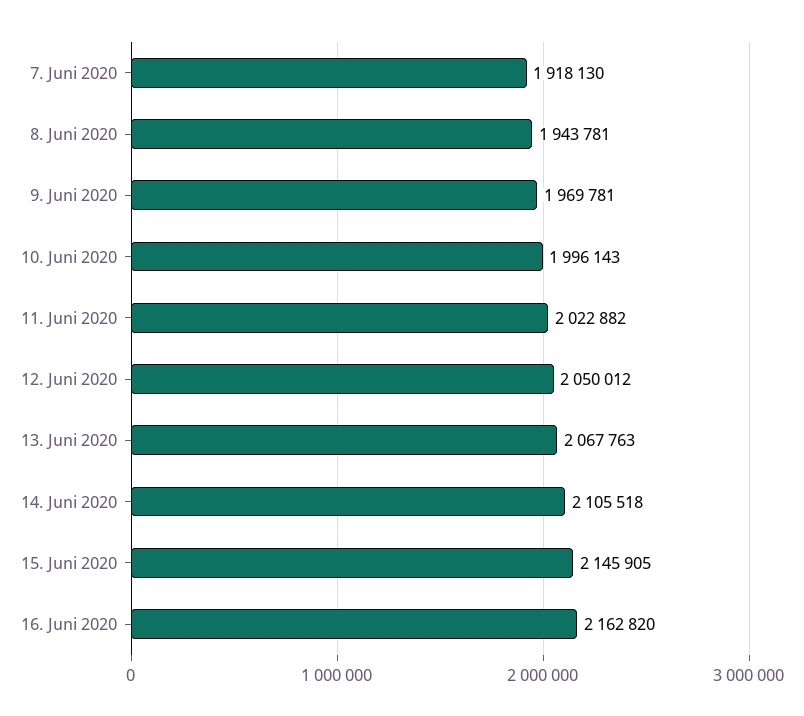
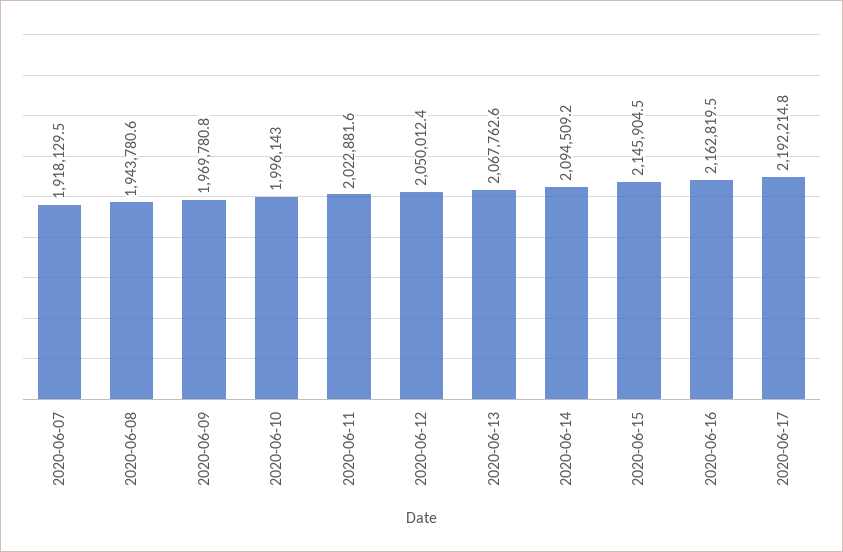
14. Juni 2020: 2105518 -> 2094509.2
2020-06-17: none -> 2192214.8

